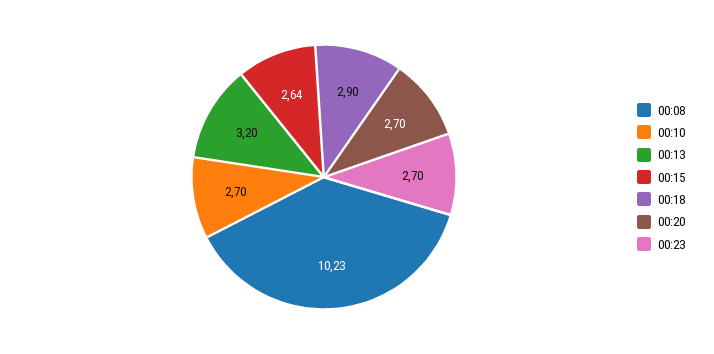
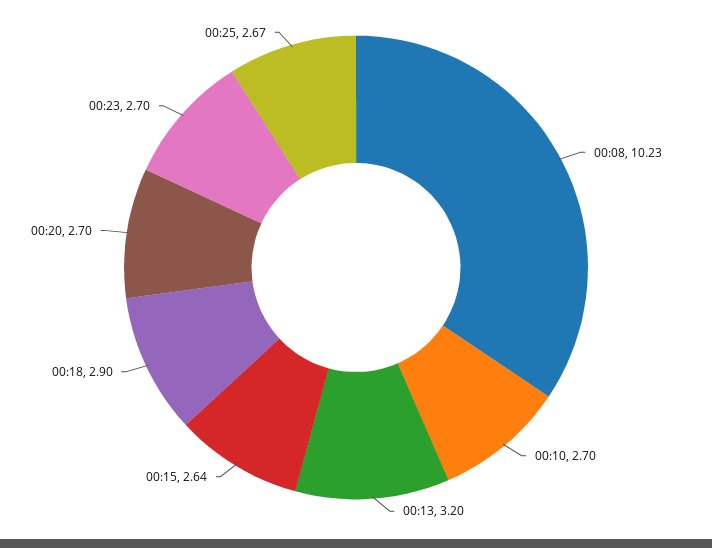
00:25: none -> 2.67

